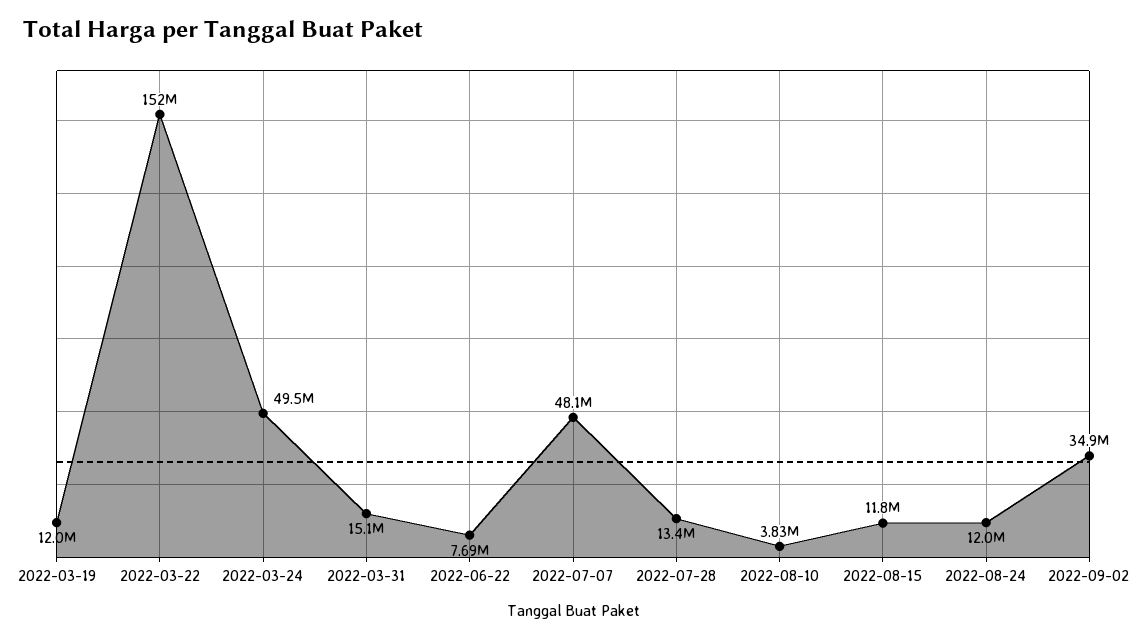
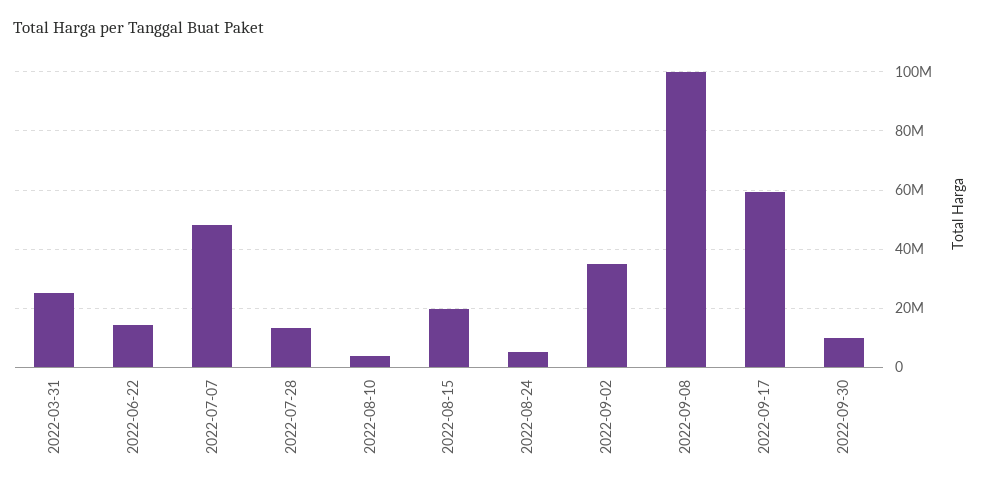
2022-03-19: 12000000 -> none
2022-03-22: 152000000 -> none
2022-03-24: 49500000 -> none
2022-03-31: 15100000 -> 25000000
2022-06-22: 7690000 -> 15000000
2022-08-15: 11800000 -> 20000000
2022-08-24: 12000000 -> 5000000
2022-09-08: none -> 100000000
2022-09-17: none -> 60000000
2022-09-30: none -> 10000000

